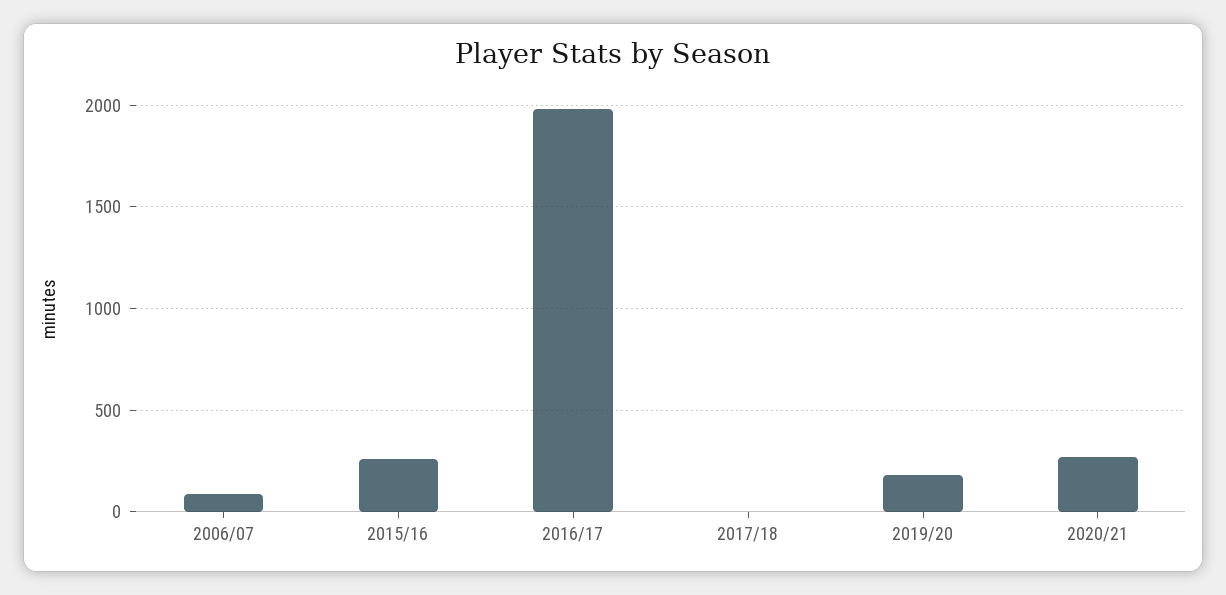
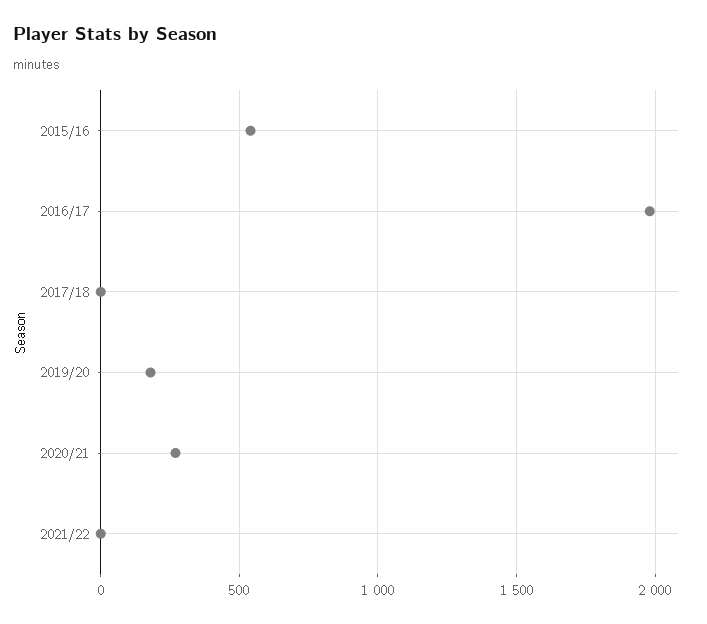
2006/07: 100 -> none
2015/16: 250 -> 550
2021/22: none -> 0

